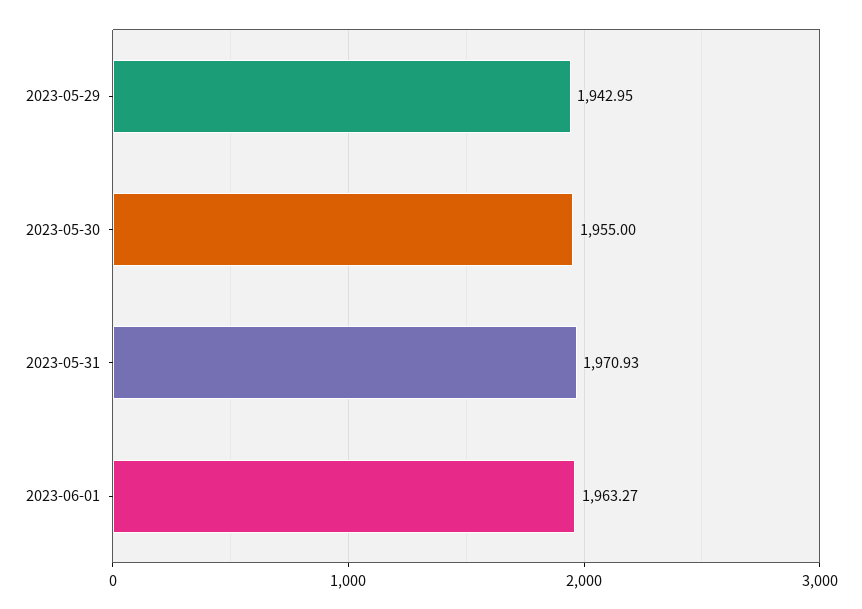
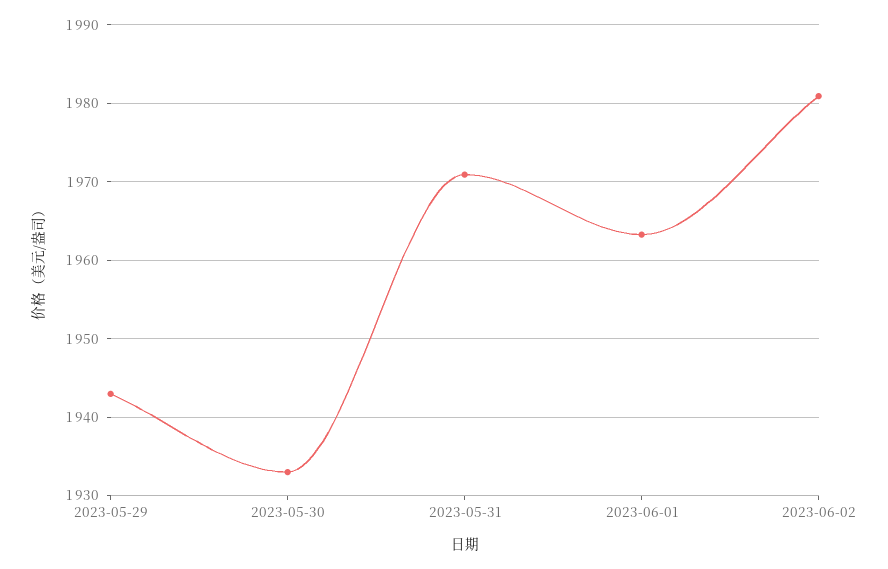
2023-05-30: 1955 -> 1933
2023-06-02: none -> 1981

